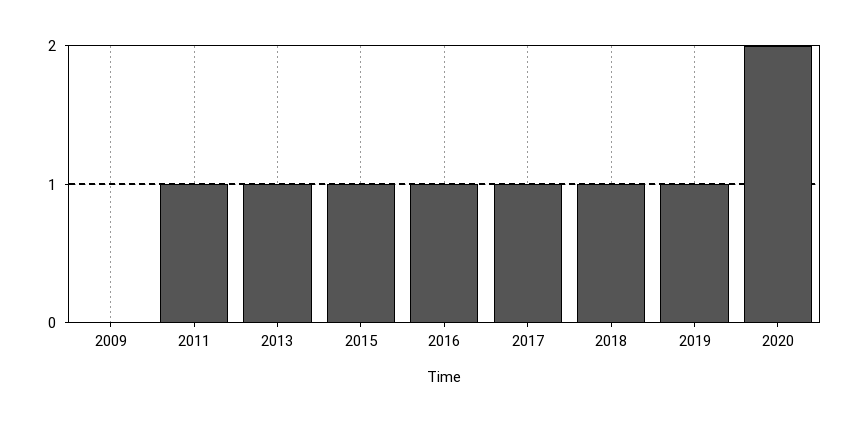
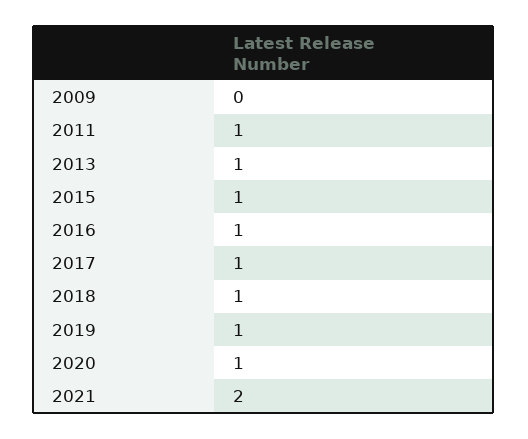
2020: 2 -> 1
2021: none -> 2

